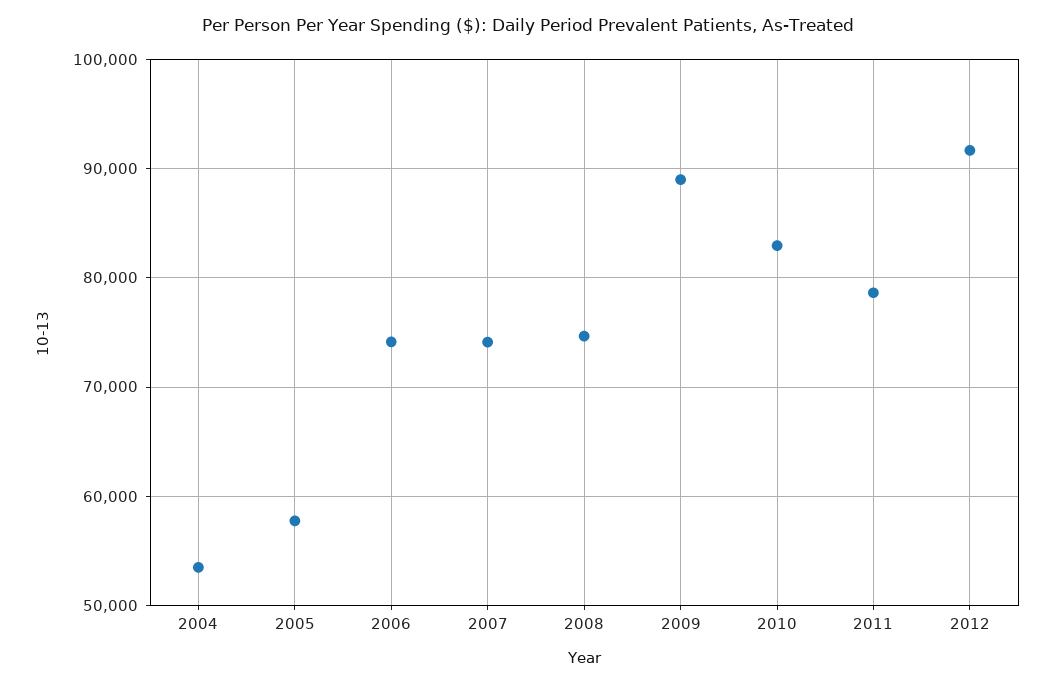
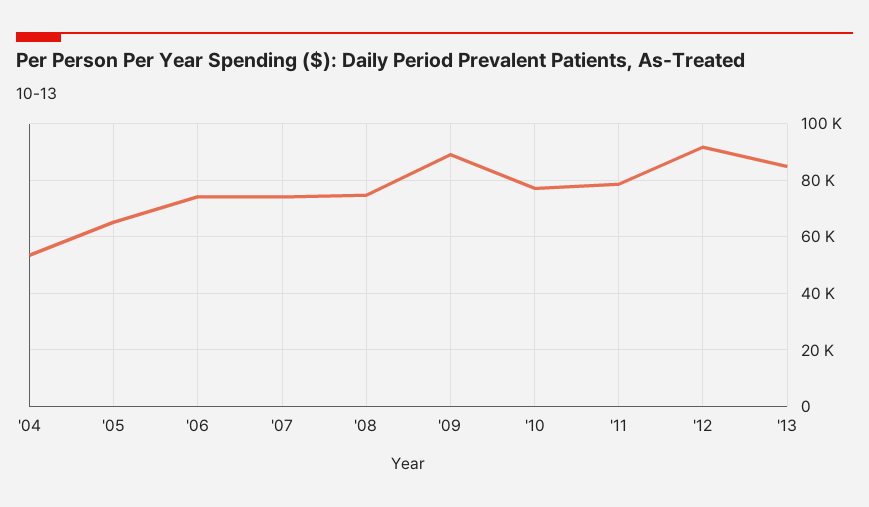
2005: 58000 -> 65000
2010: 83000 -> 77500
'13: none -> 85000

